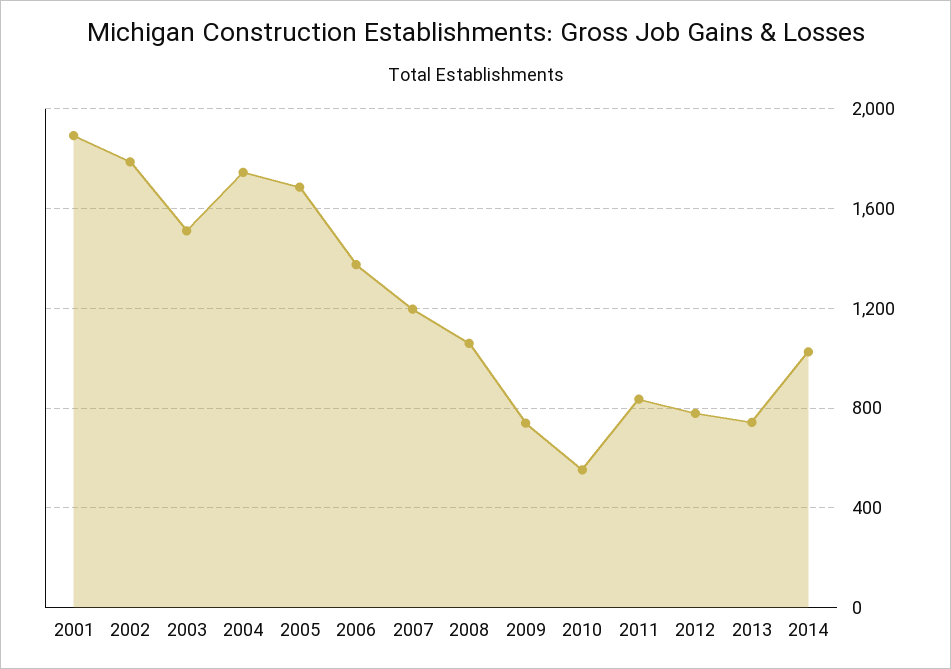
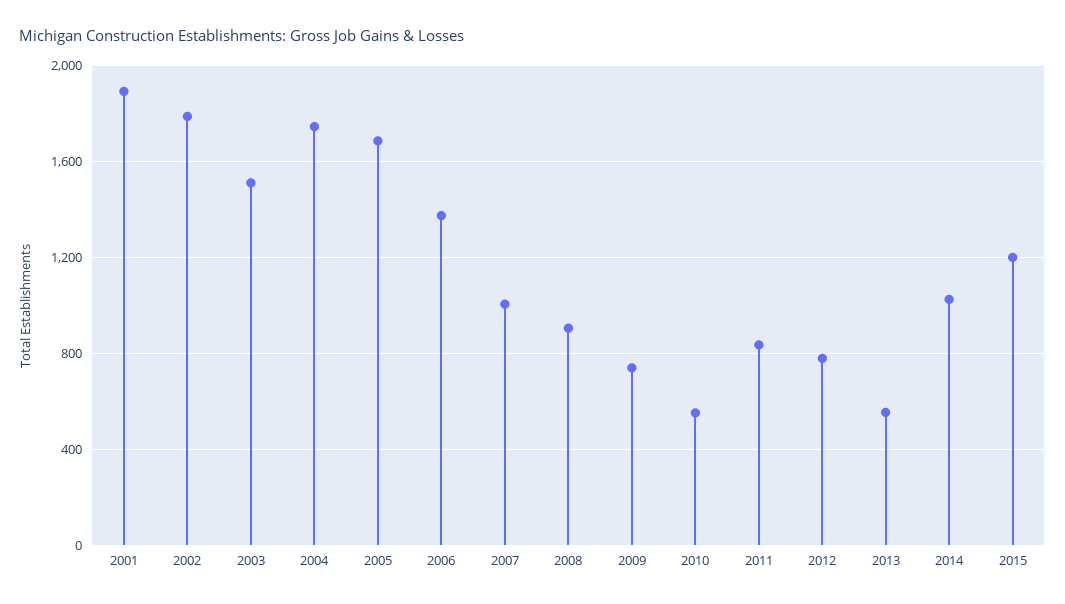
2007: 1200 -> 1000
2008: 1050 -> 900
2013: 750 -> 550
2015: none -> 1200

